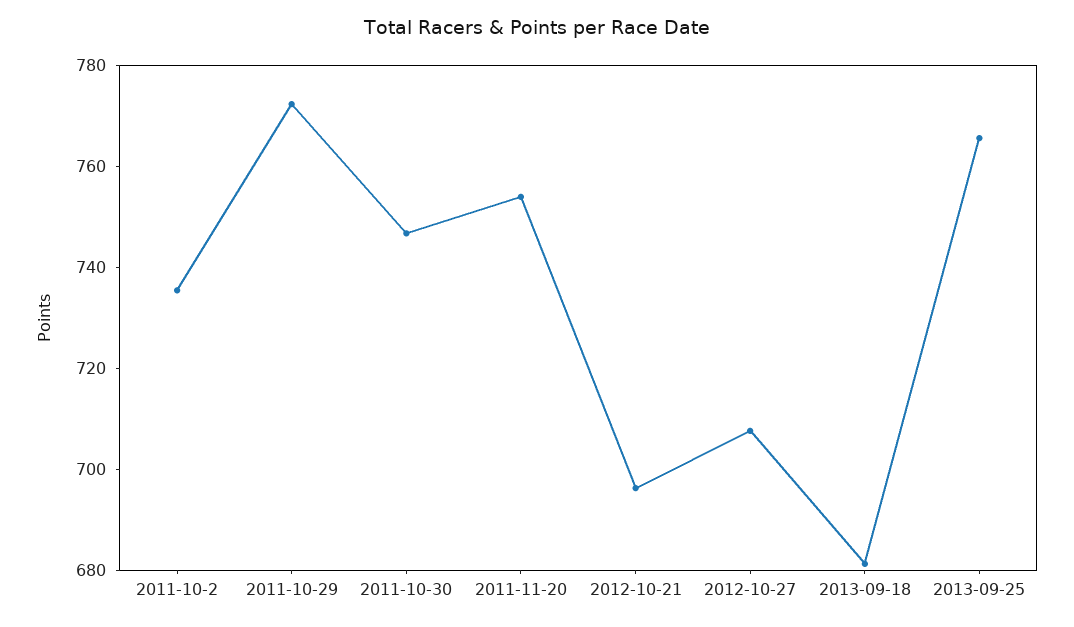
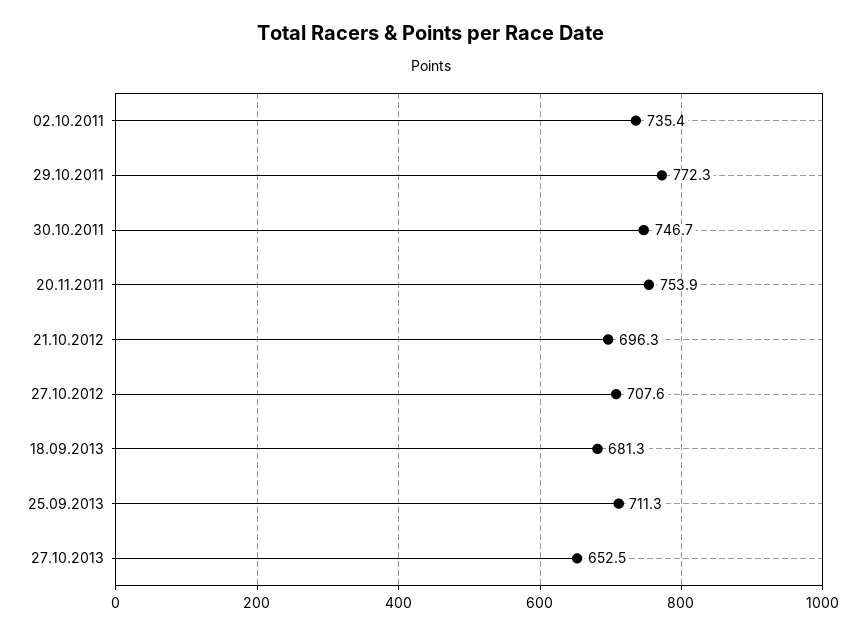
2013-09-25: 765 -> 711.3
27.10.2013: none -> 652.5

